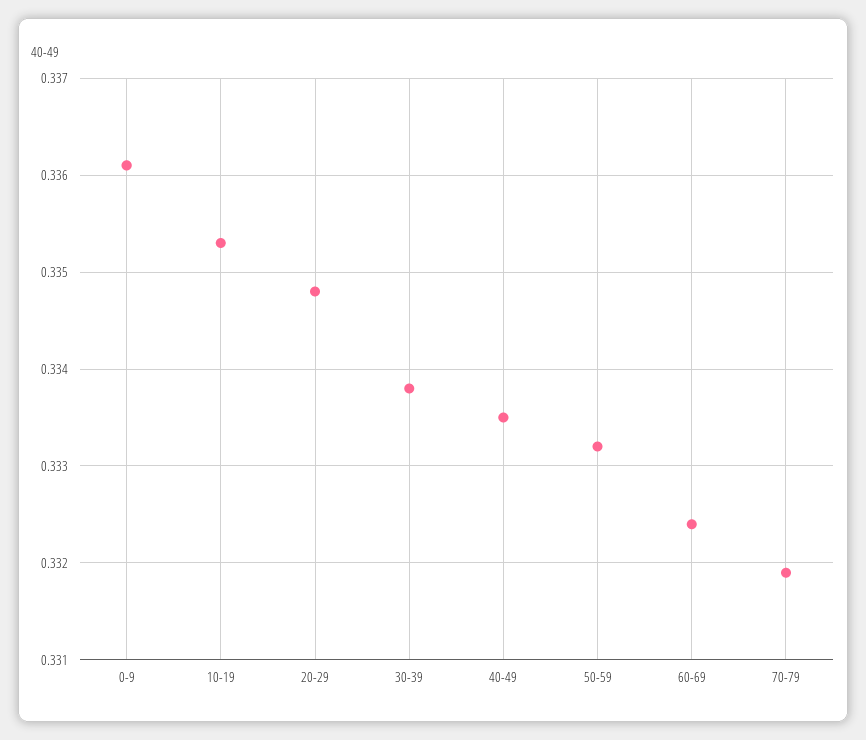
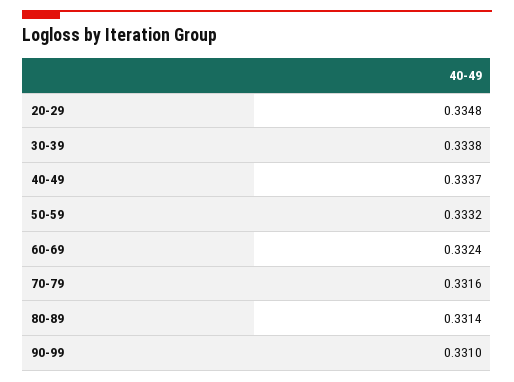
0-9: 0.3361 -> none
10-19: 0.3353 -> none
40-49: 0.3335 -> 0.3337
70-79: 0.3319 -> 0.3316
80-89: none -> 0.3314
90-99: none -> 0.331

